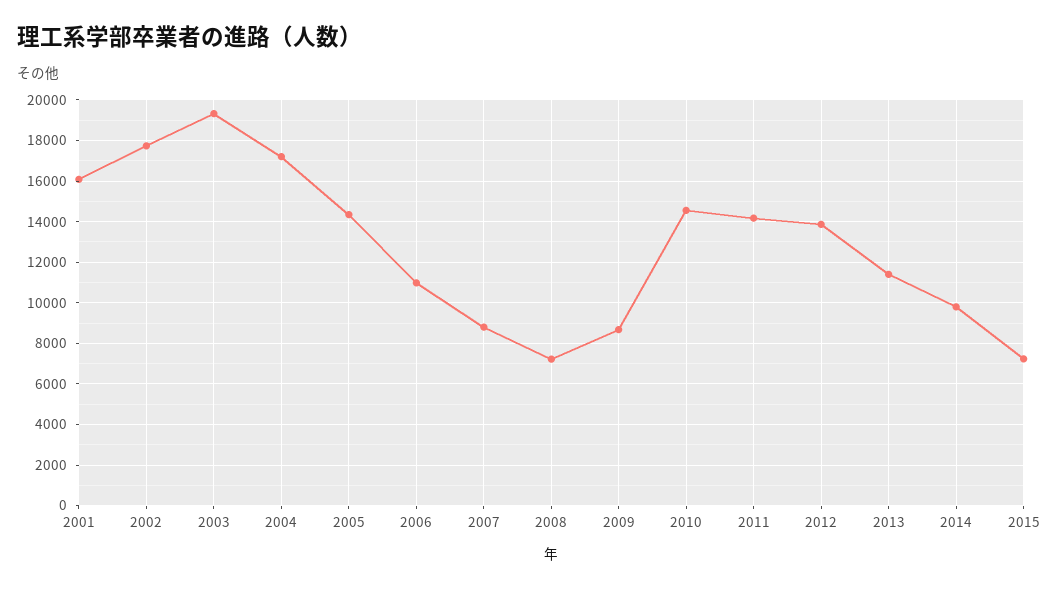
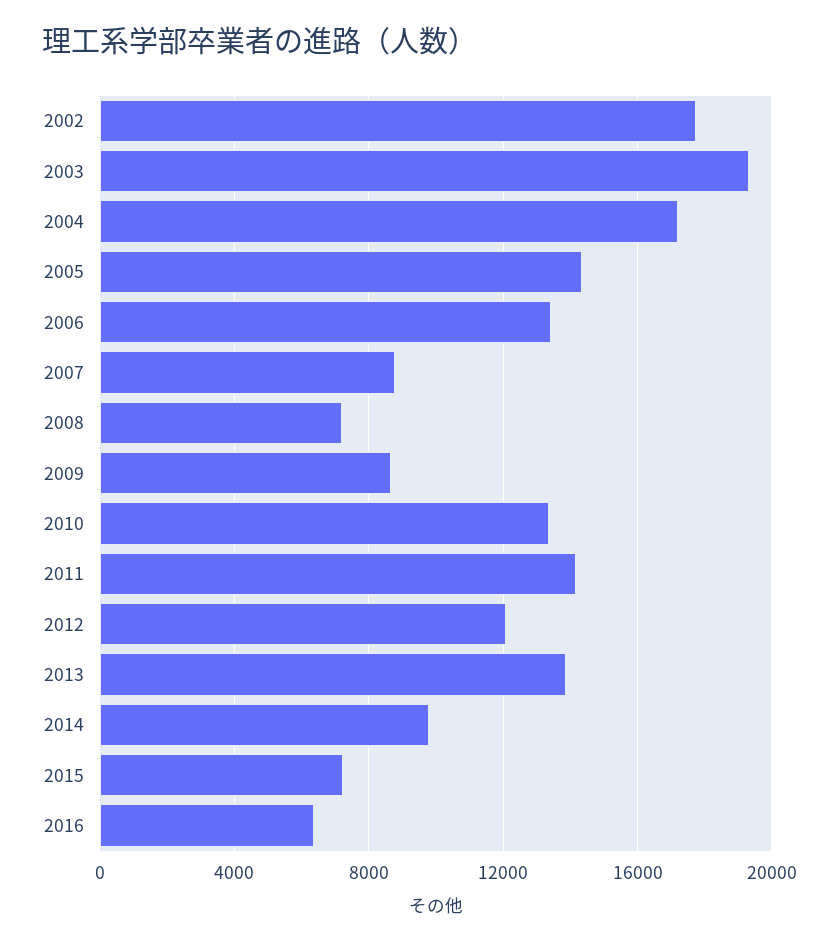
2001: 16000 -> none
2006: 11000 -> 13500
2010: 14500 -> 13500
2012: 14000 -> 12000
2013: 11500 -> 14000
2016: none -> 6500

